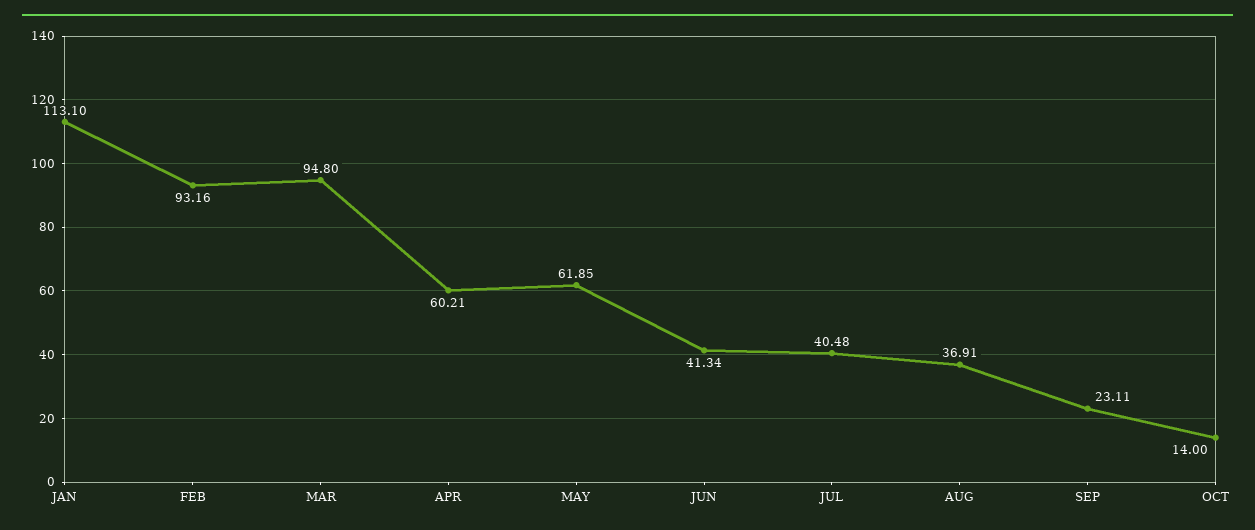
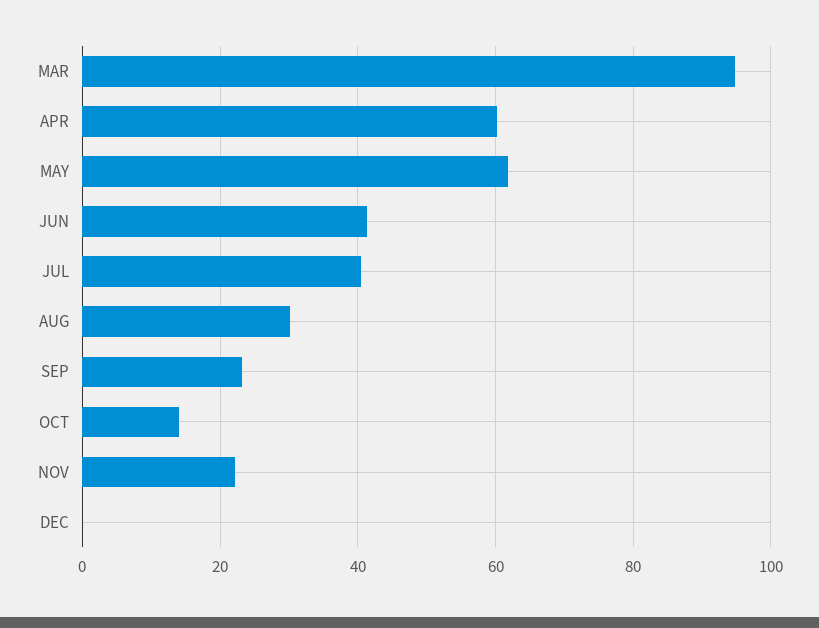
JAN: 113.1 -> none
FEB: 93.16 -> none
AUG: 36.91 -> 30
NOV: none -> 22
DEC: none -> 0

